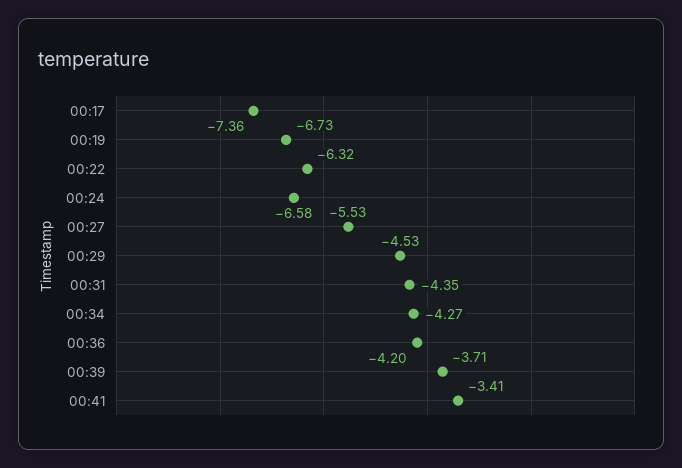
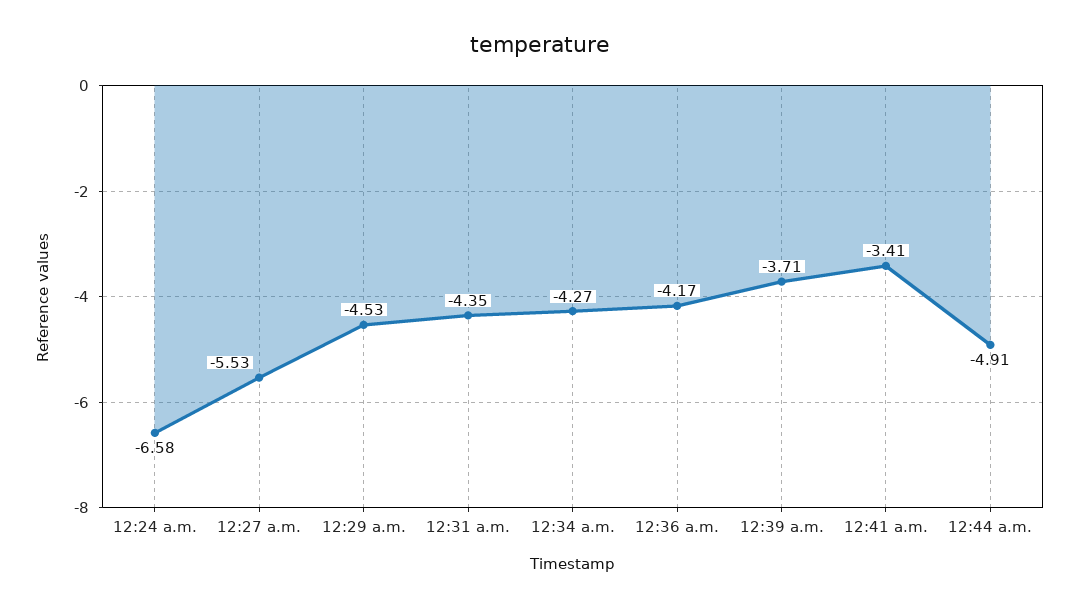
00:17: -7.36 -> none
00:19: -6.73 -> none
00:22: -6.32 -> none
00:36: -4.2 -> -4.17
12:44 a.m.: none -> -4.91

